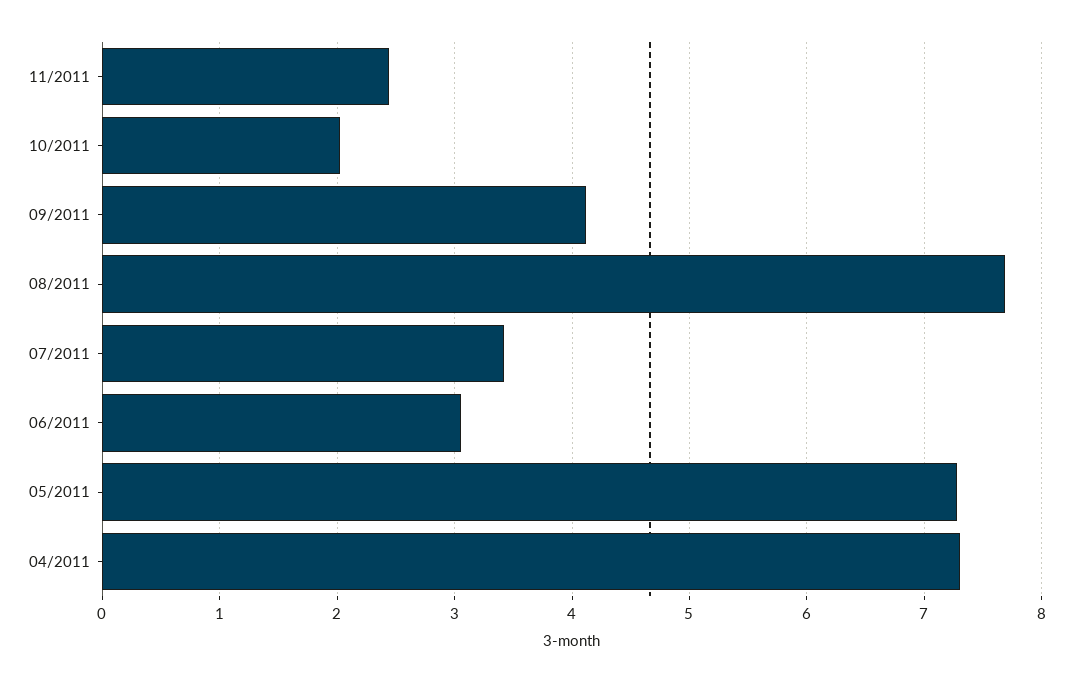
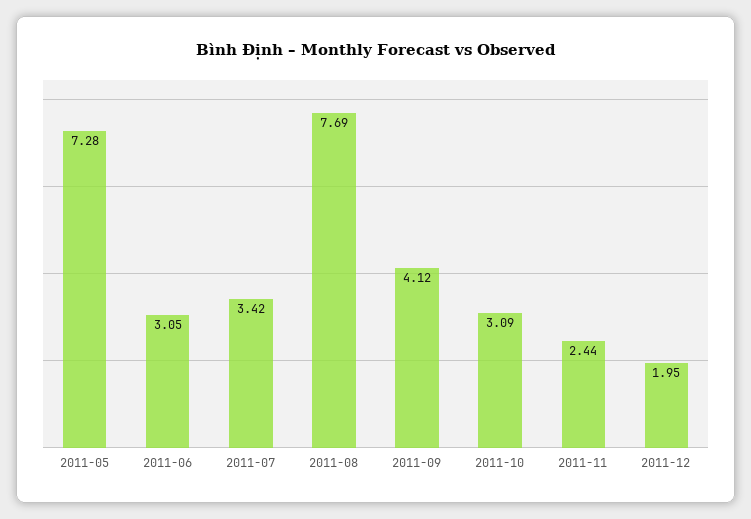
10/2011: 2 -> 3.09
04/2011: 7.3 -> none
2011-12: none -> 1.95

